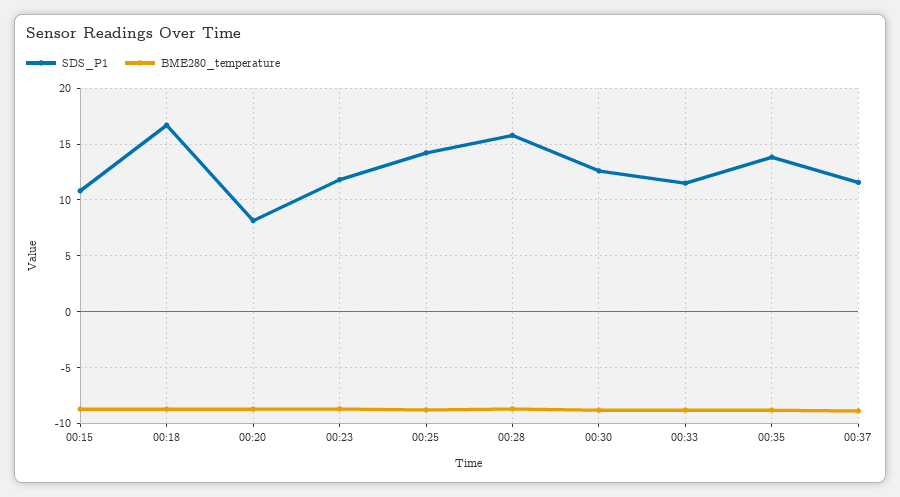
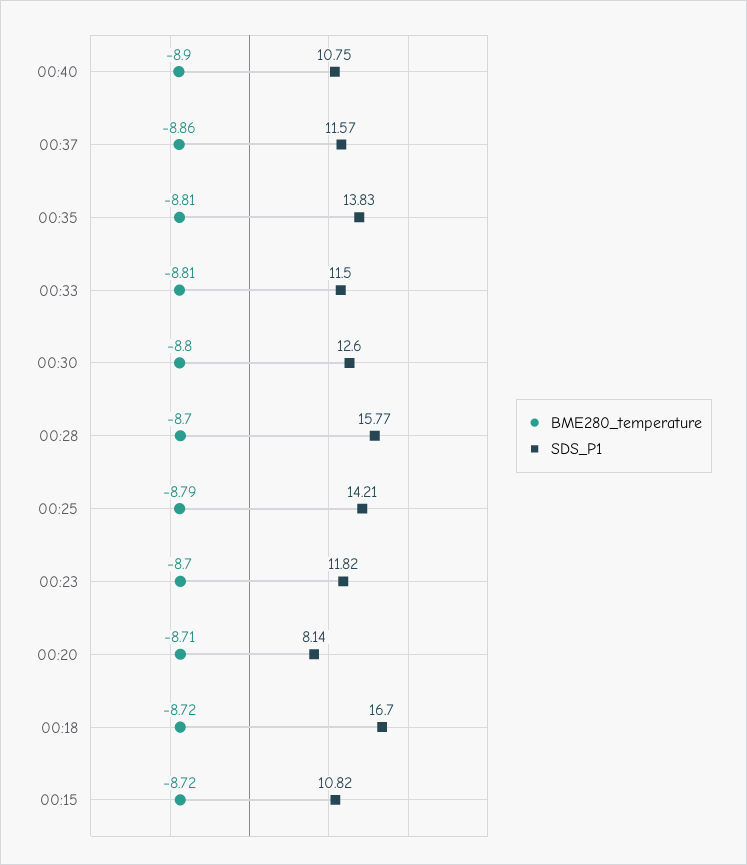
BME280_temperature, 00:40: none -> -8.9
SDS_P1, 00:40: none -> 10.75

